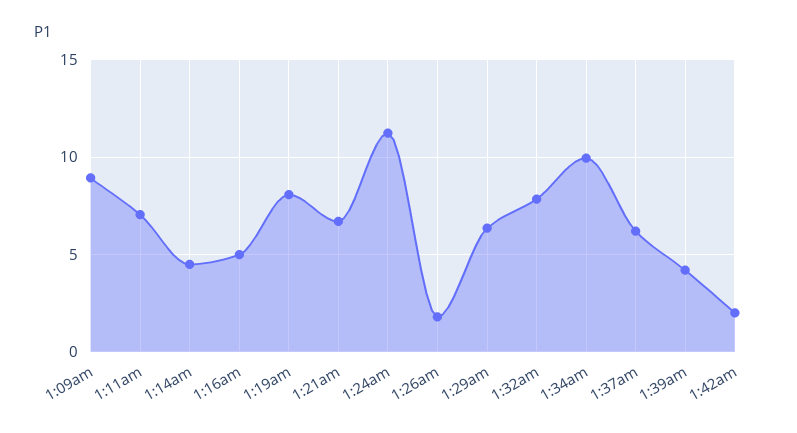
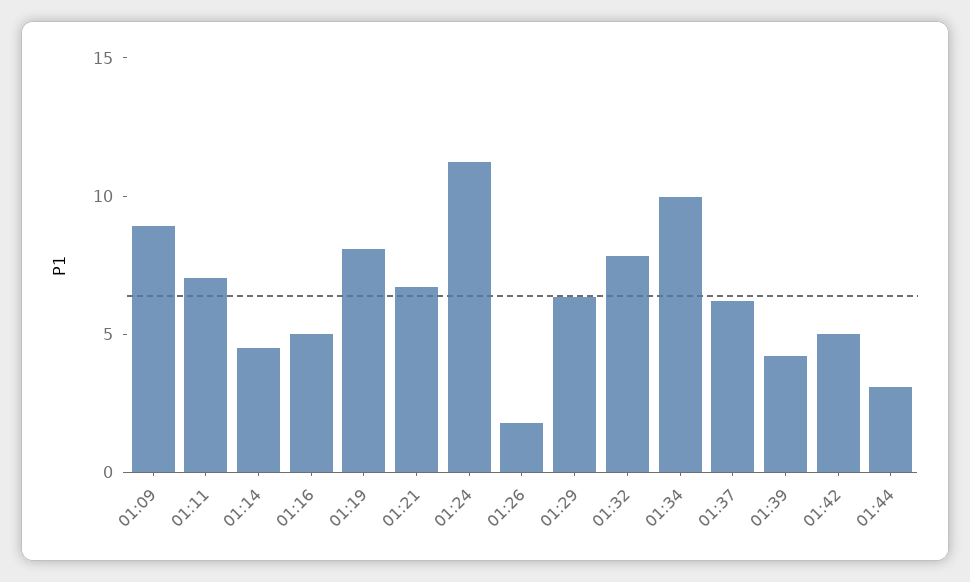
1:42am: 2 -> 5
01:44: none -> 3

